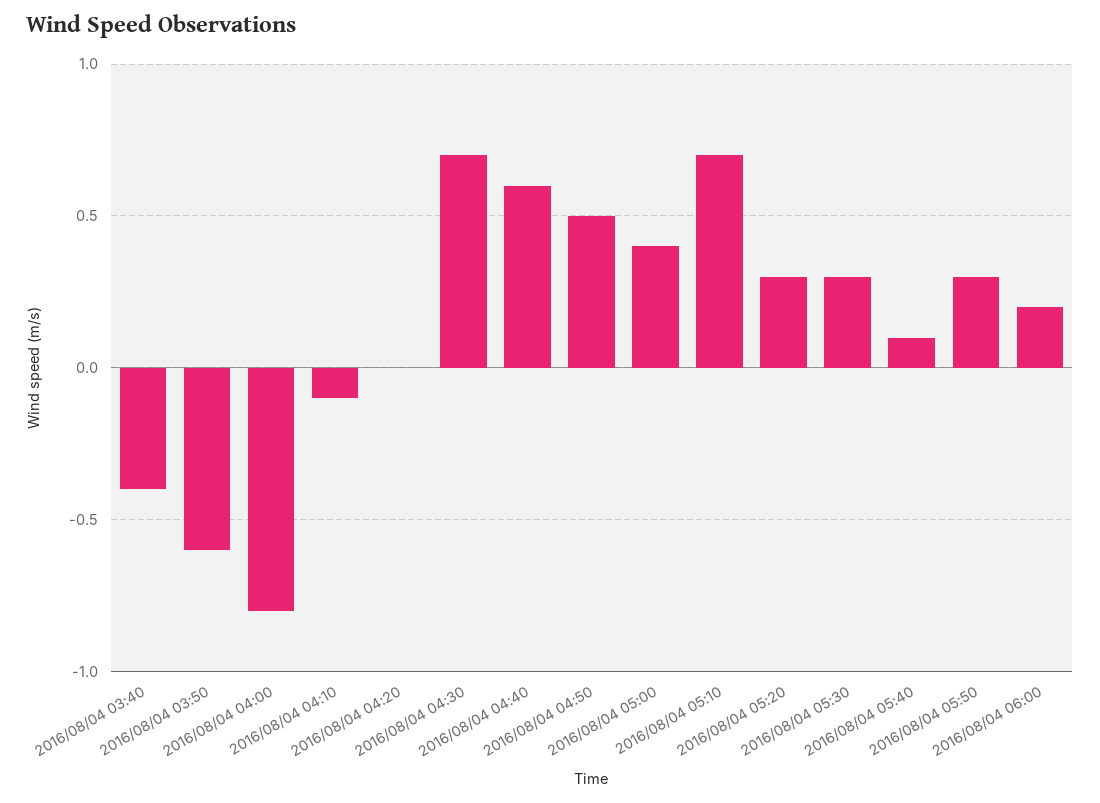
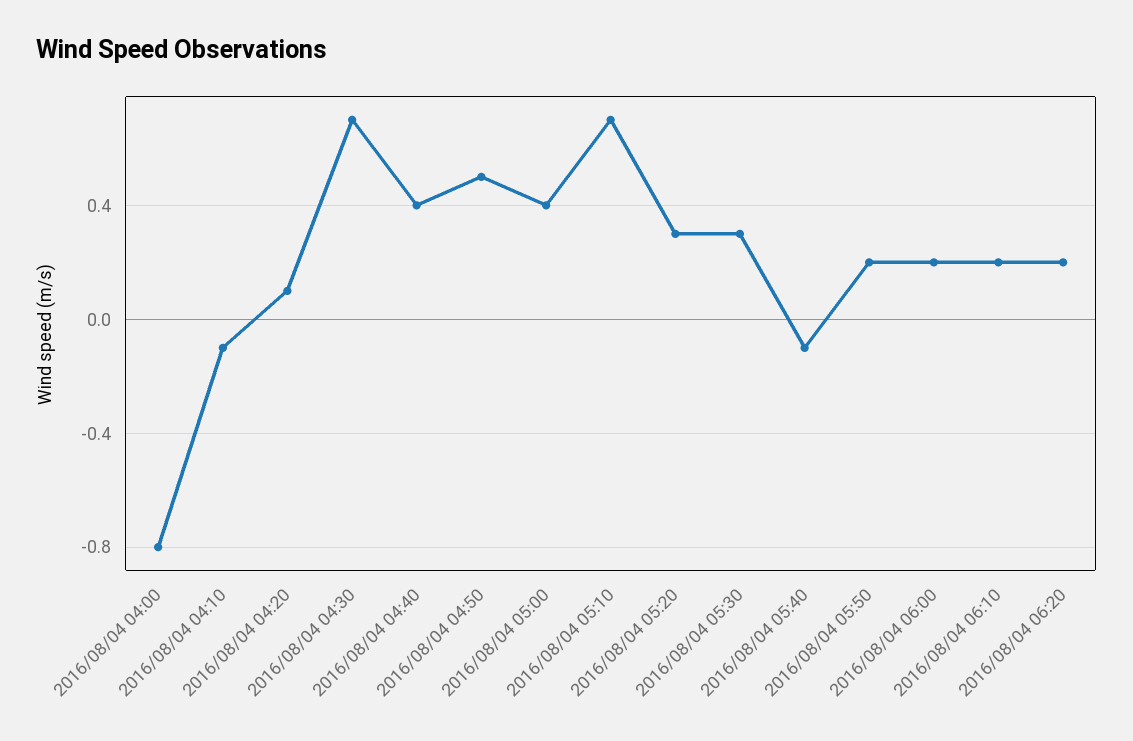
2016/08/04 03:40: -0.4 -> none
2016/08/04 03:50: -0.6 -> none
2016/08/04 04:20: 0 -> 0.1
2016/08/04 04:40: 0.6 -> 0.4
2016/08/04 05:40: 0.1 -> -0.1
2016/08/04 05:50: 0.3 -> 0.2
2016/08/04 06:10: none -> 0.2
2016/08/04 06:20: none -> 0.2

